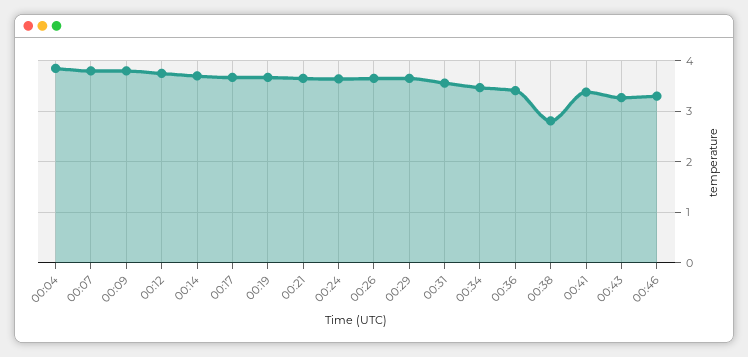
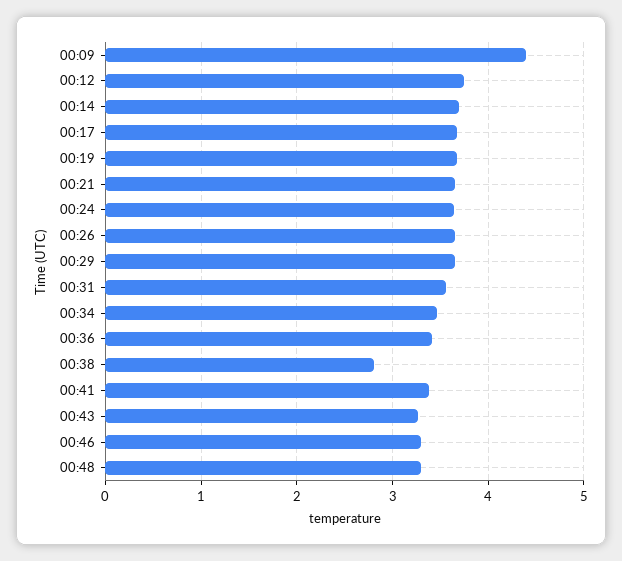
00:04: 3.8 -> none
00:07: 3.8 -> none
00:09: 3.8 -> 4.4
00:48: none -> 3.3

